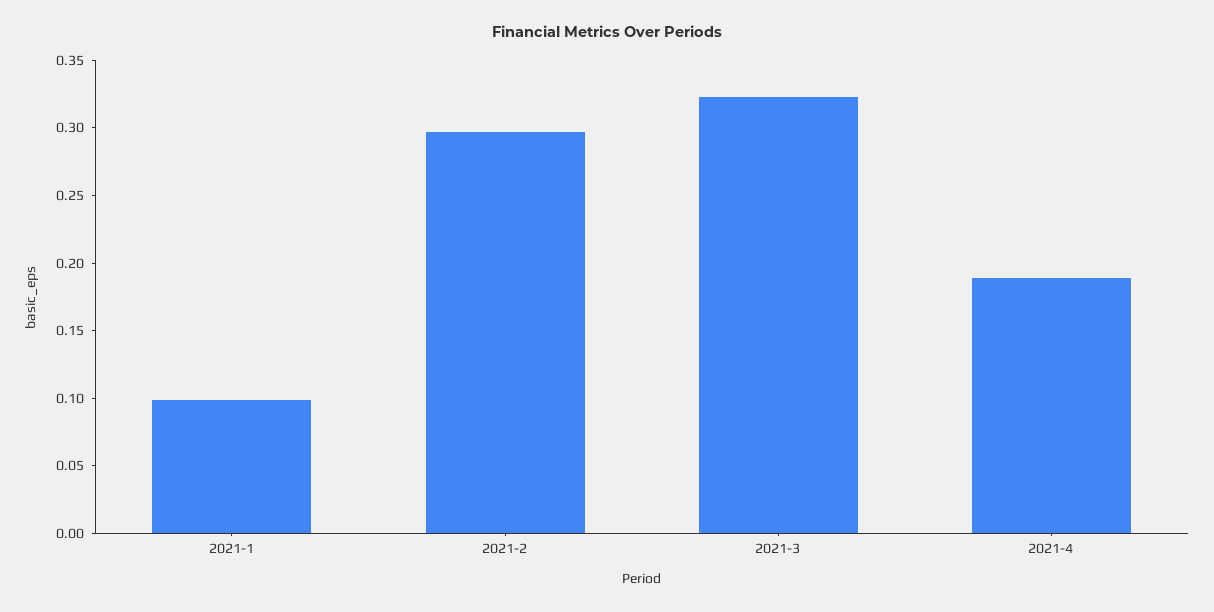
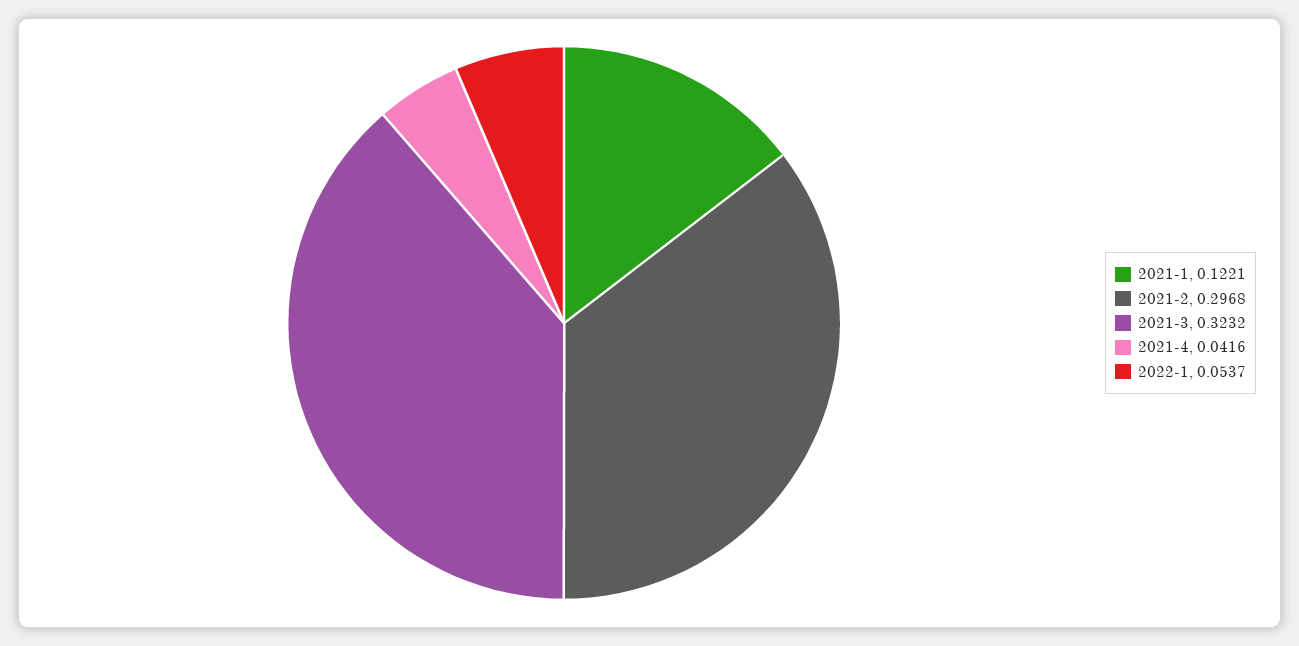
2021-1: 0.1 -> 0.1221
2021-4: 0.19 -> 0.0416
2022-1: none -> 0.0537

